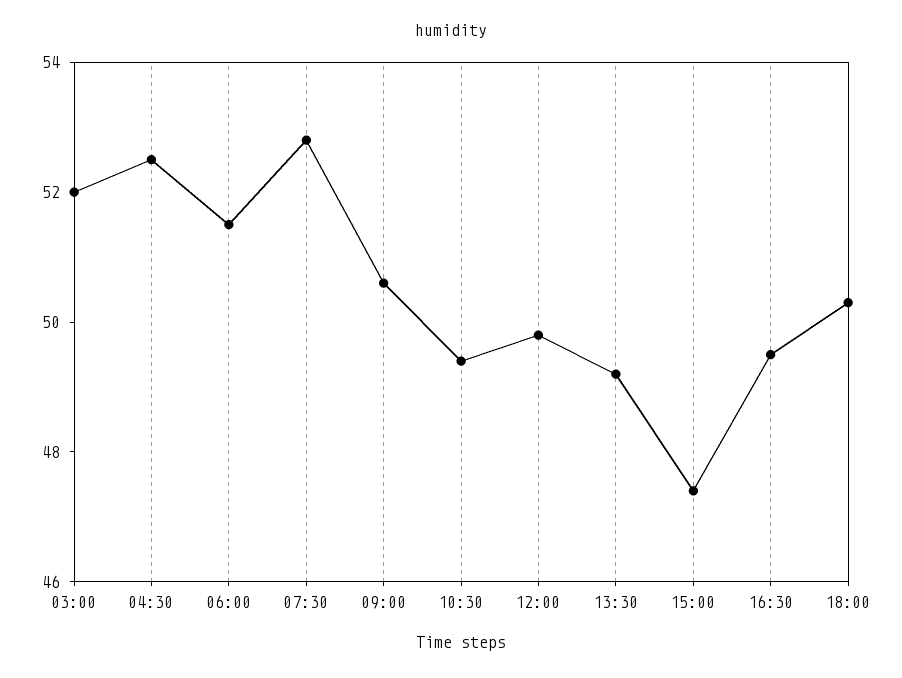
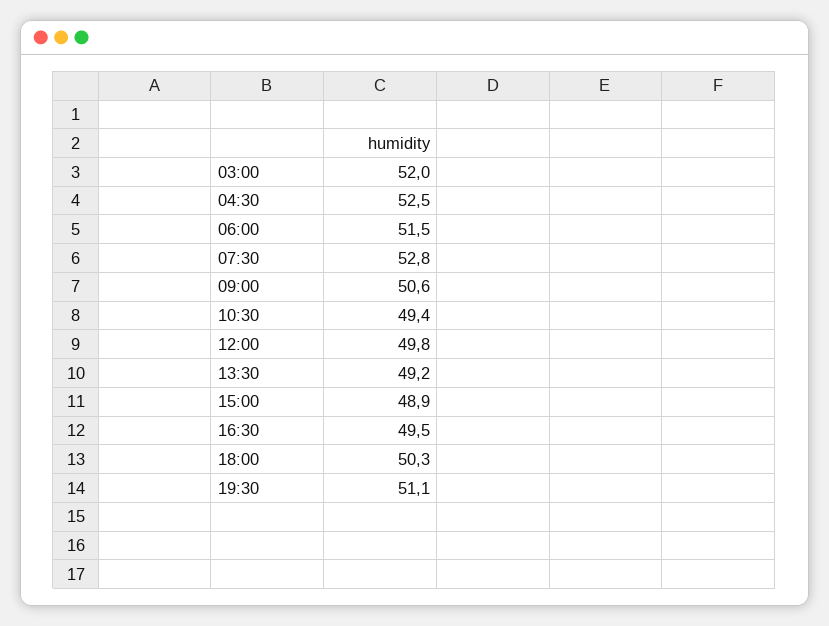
15:00: 47.5 -> 48.9
19:30: none -> 51.1

